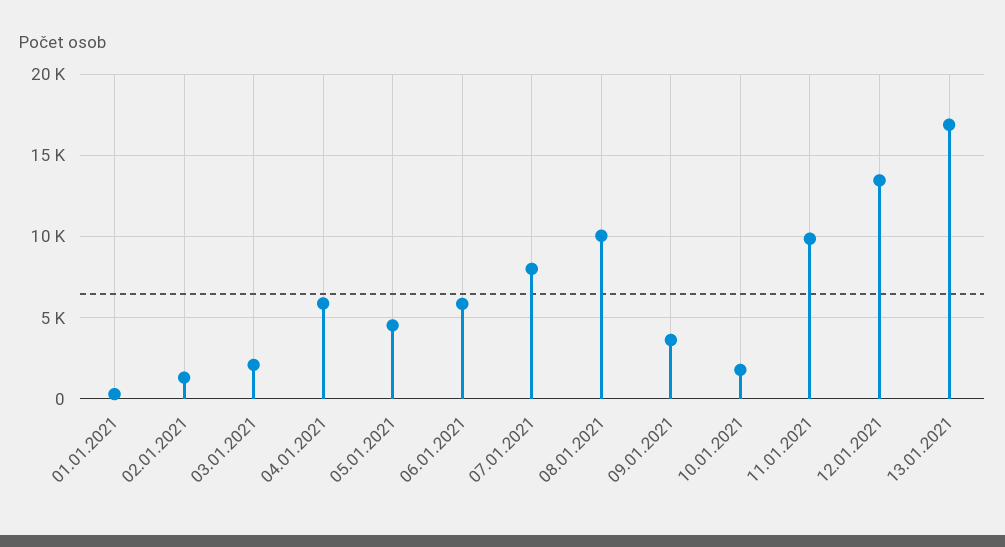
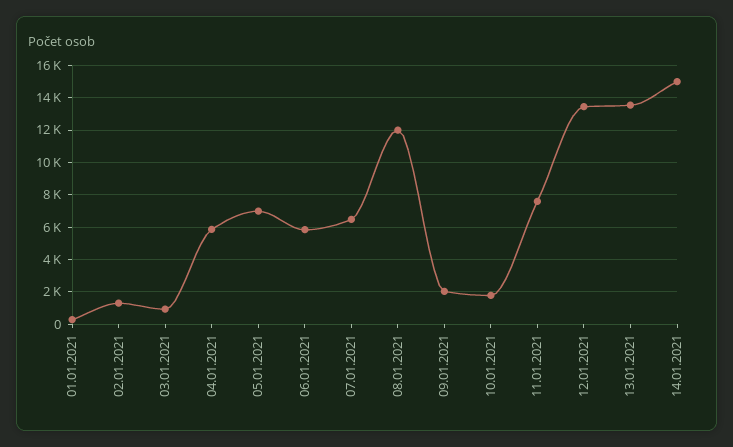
03.01.2021: 2000 -> 1000
05.01.2021: 4500 -> 7000
07.01.2021: 8000 -> 6500
08.01.2021: 10000 -> 12000
09.01.2021: 3500 -> 2000
11.01.2021: 10000 -> 7500
13.01.2021: 17000 -> 13500
14.01.2021: none -> 15000

